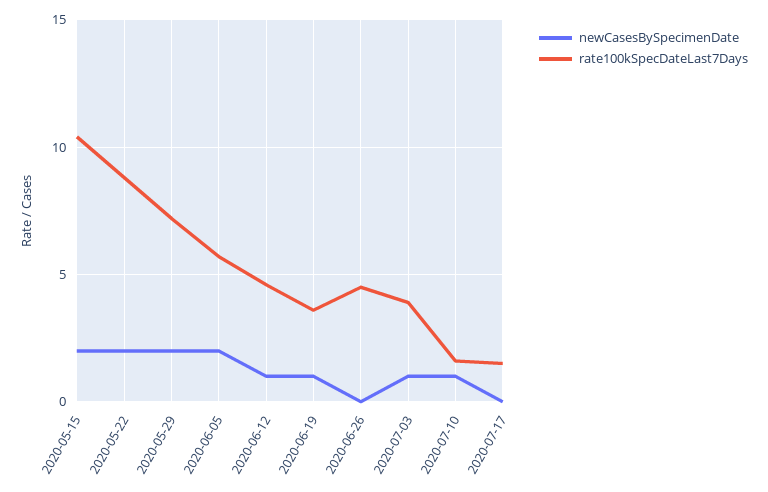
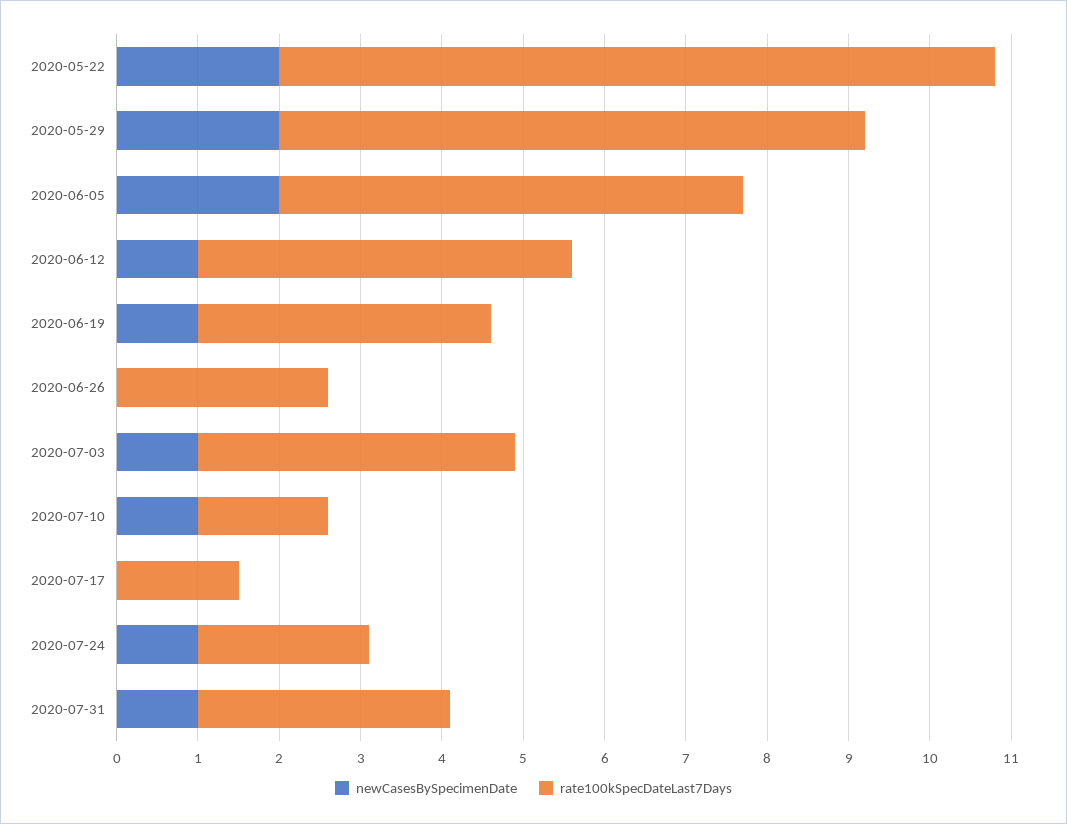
newCasesBySpecimenDate, 2020-05-15: 2 -> none
rate100kSpecDateLast7Days, 2020-05-15: 10.5 -> none
rate100kSpecDateLast7Days, 2020-06-26: 4.5 -> 2.6
newCasesBySpecimenDate, 2020-07-24: none -> 1
rate100kSpecDateLast7Days, 2020-07-24: none -> 2.1
newCasesBySpecimenDate, 2020-07-31: none -> 1
rate100kSpecDateLast7Days, 2020-07-31: none -> 3.1

